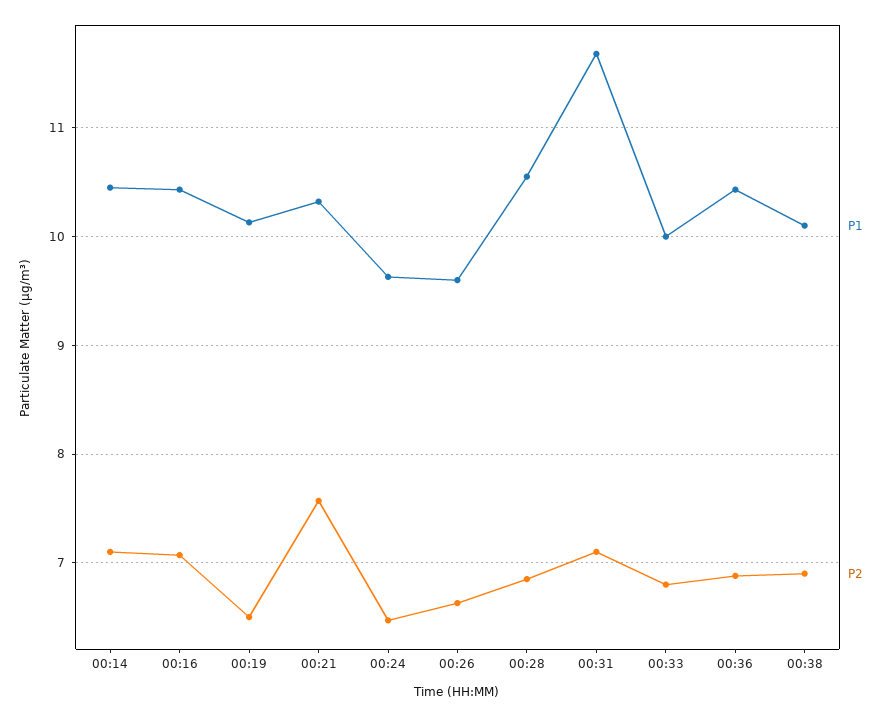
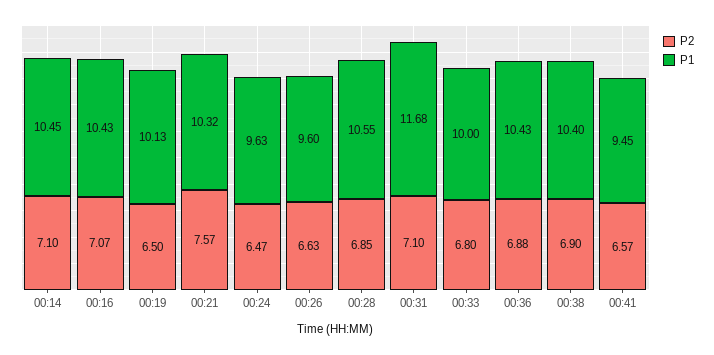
P1, 00:38: 10.1 -> 10.4
P2, 00:41: none -> 6.57
P1, 00:41: none -> 9.45

